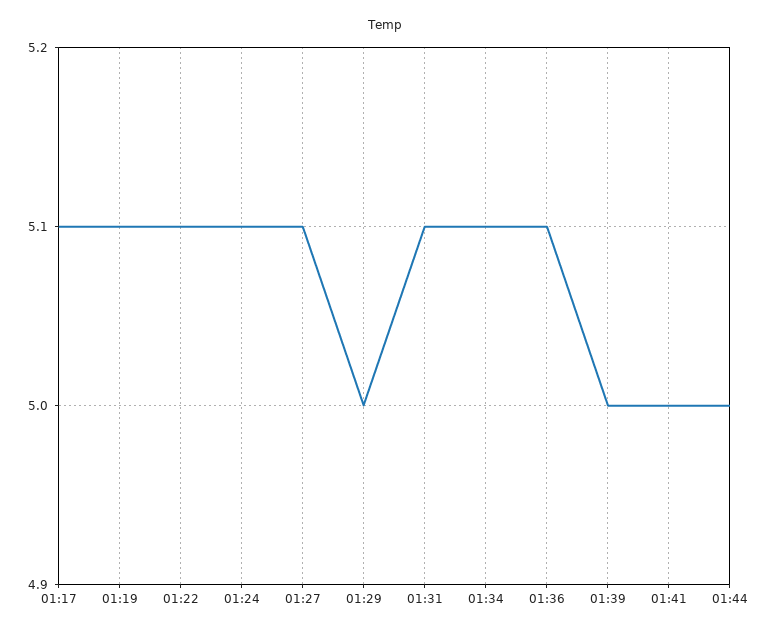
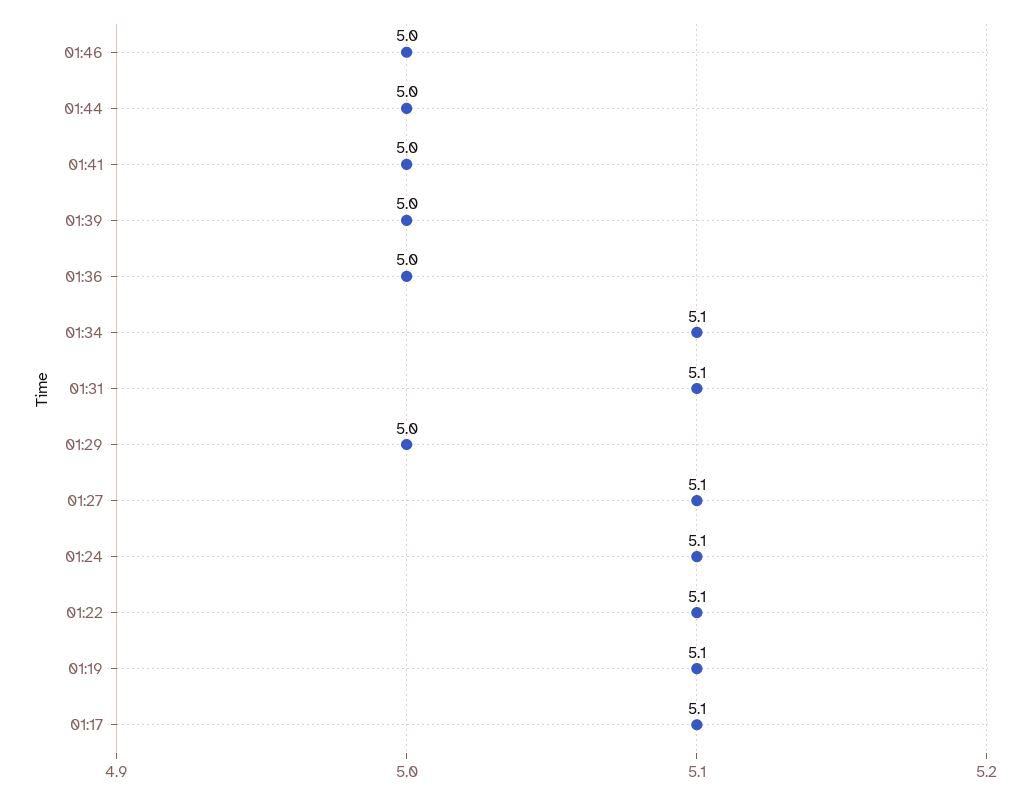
01:36: 5.1 -> 5
01:46: none -> 5

